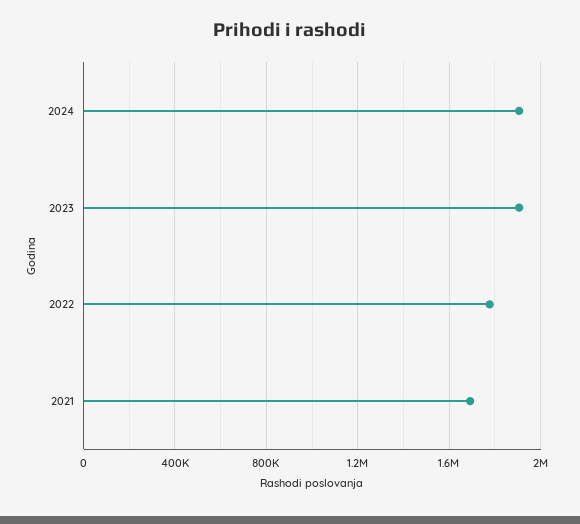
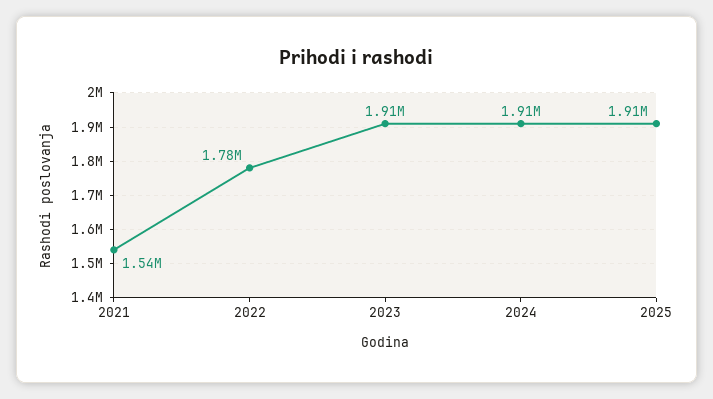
2021: 1700000 -> 1540000
2025: none -> 1910000

